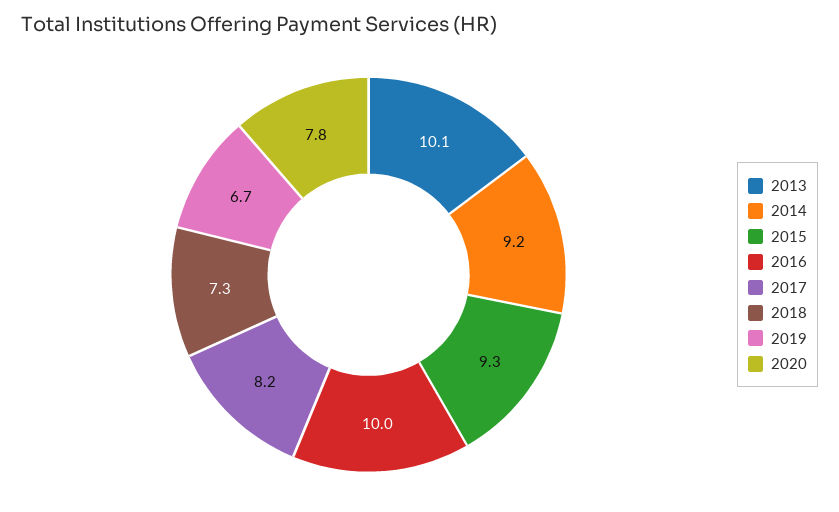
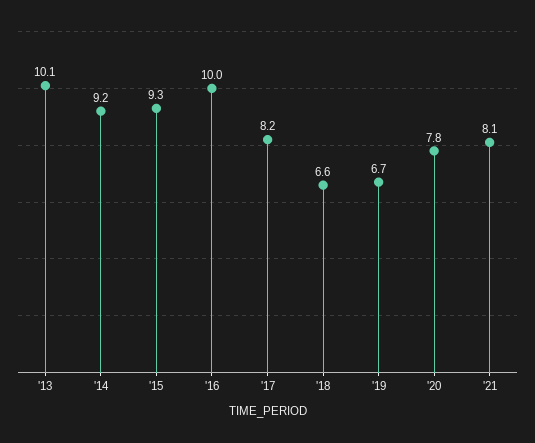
2018: 7.3 -> 6.6
'21: none -> 8.1

